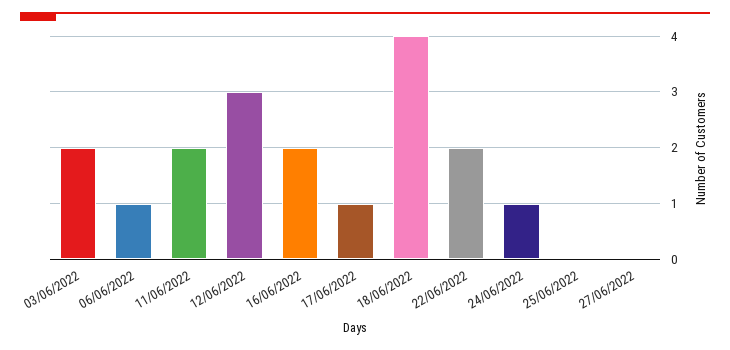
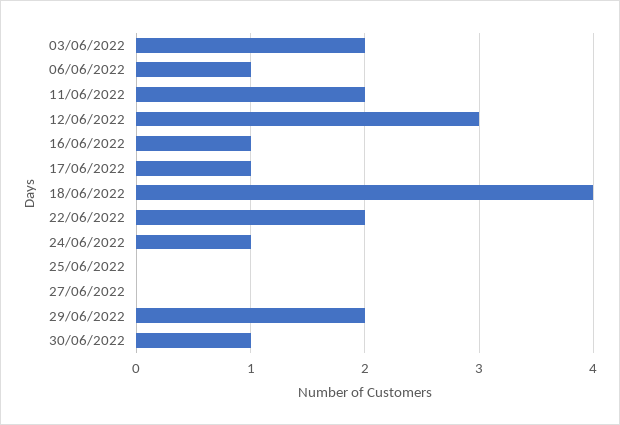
16/06/2022: 2 -> 1
29/06/2022: none -> 2
30/06/2022: none -> 1

